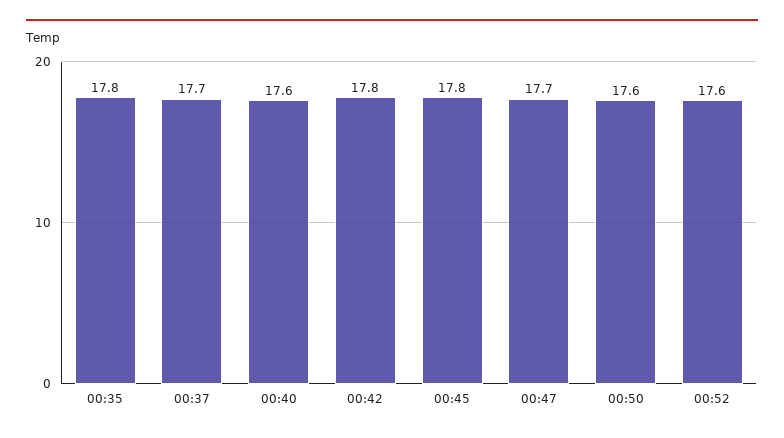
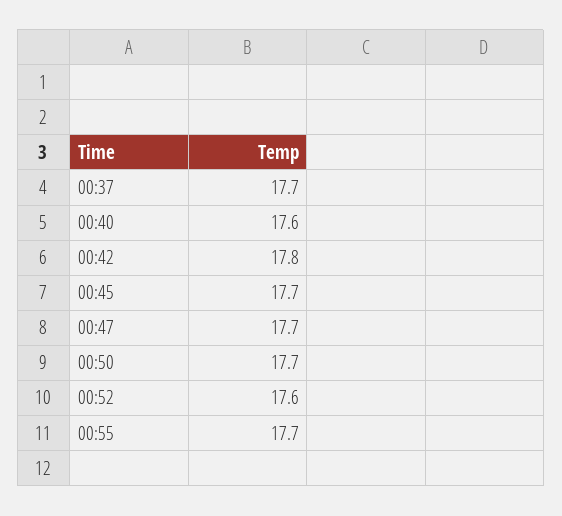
00:35: 17.8 -> none
00:45: 17.8 -> 17.7
00:50: 17.6 -> 17.7
00:55: none -> 17.7

